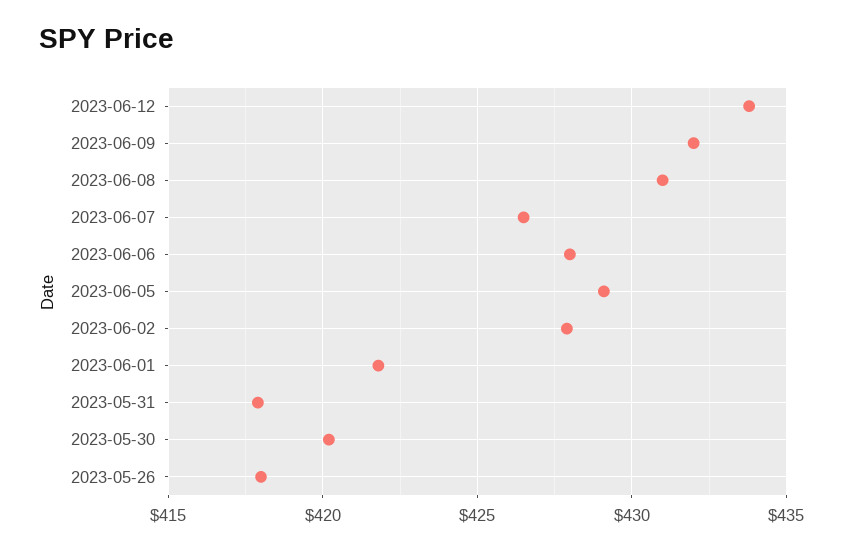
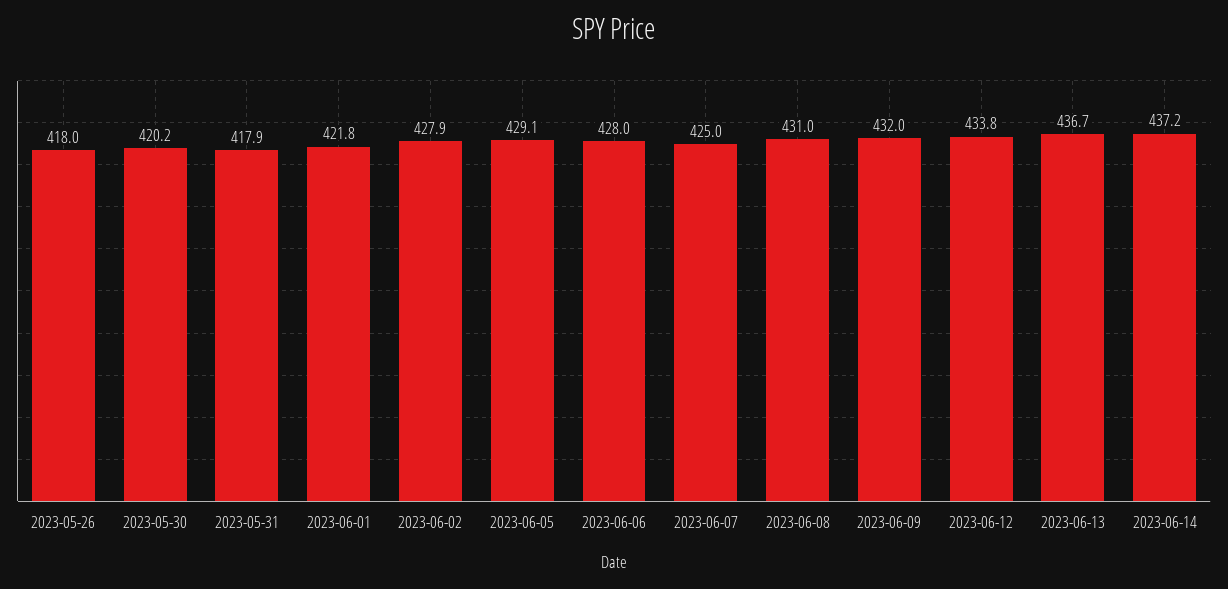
2023-06-07: 426.5 -> 425
2023-06-13: none -> 436.7
2023-06-14: none -> 437.2

